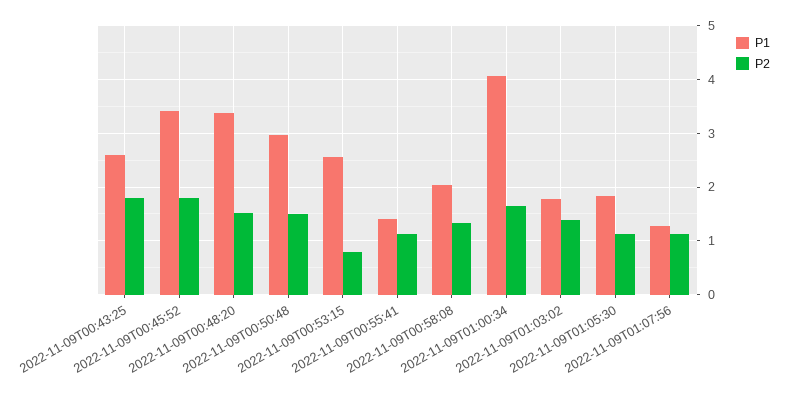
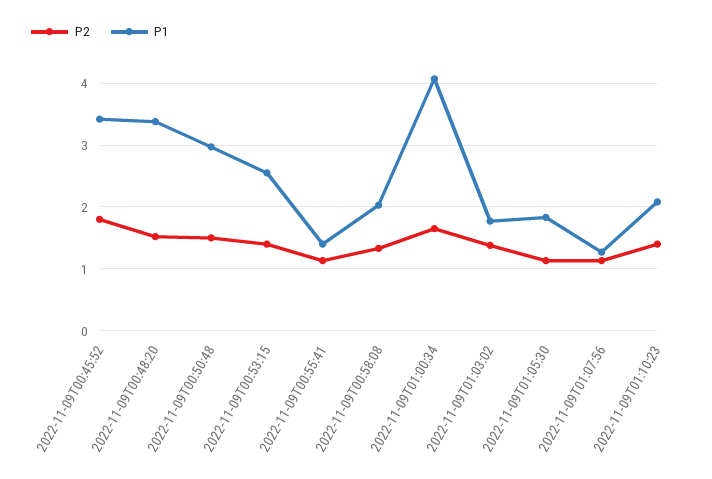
P1, 2022-11-09T00:43:25: 2.6 -> none
P2, 2022-11-09T00:43:25: 1.8 -> none
P2, 2022-11-09T00:53:15: 0.8 -> 1.4
P2, 2022-11-09T01:10:23: none -> 1.4
P1, 2022-11-09T01:10:23: none -> 2.1

